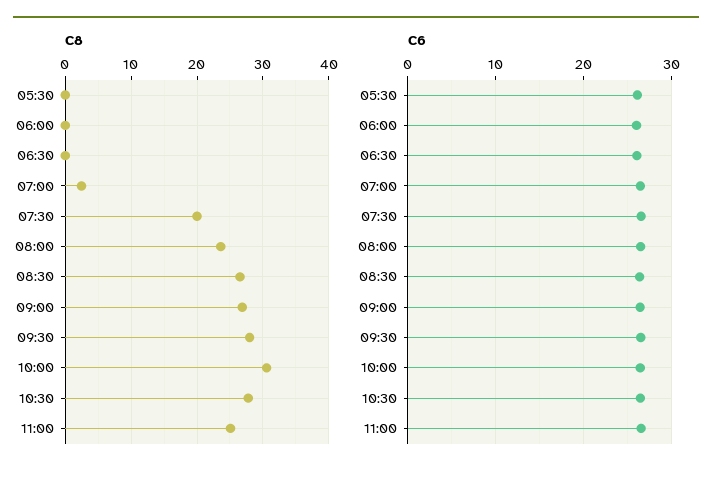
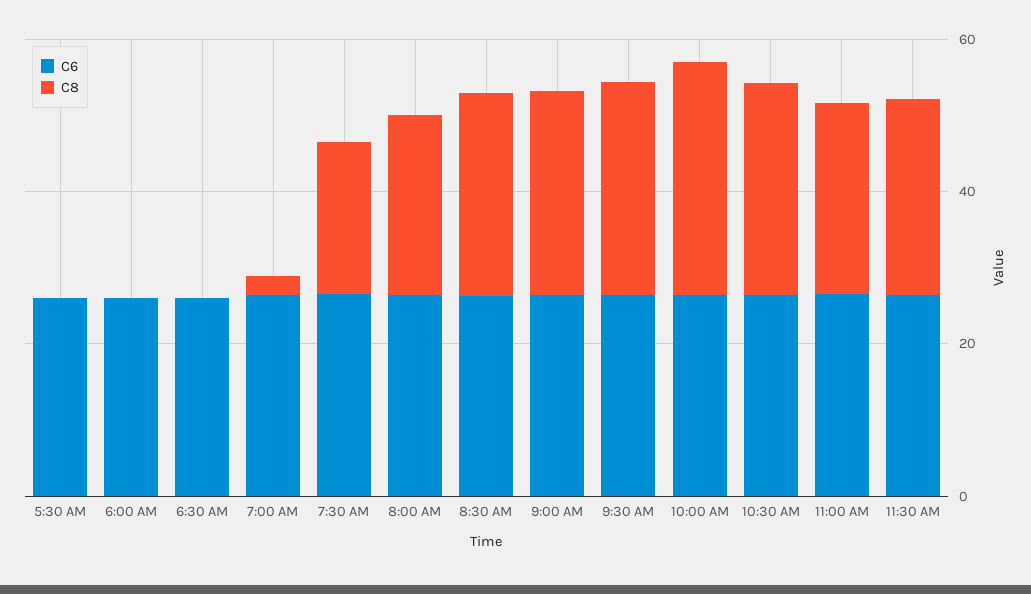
C6, 11:30 AM: none -> 25
C8, 11:30 AM: none -> 25

